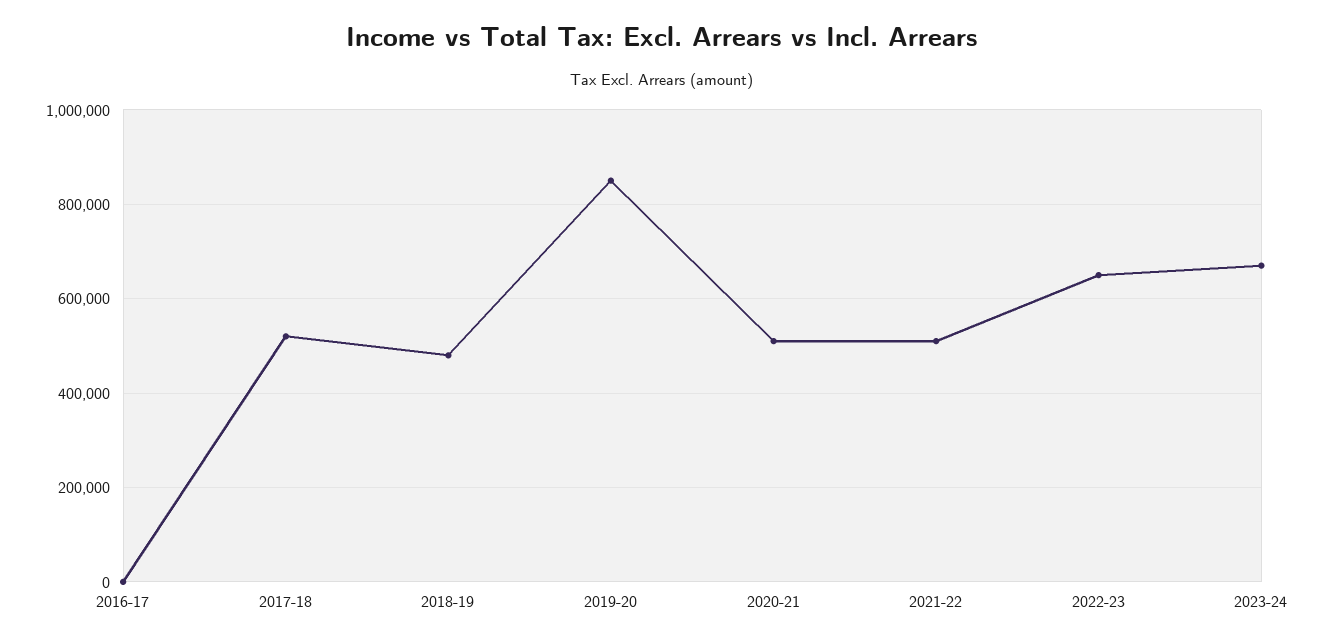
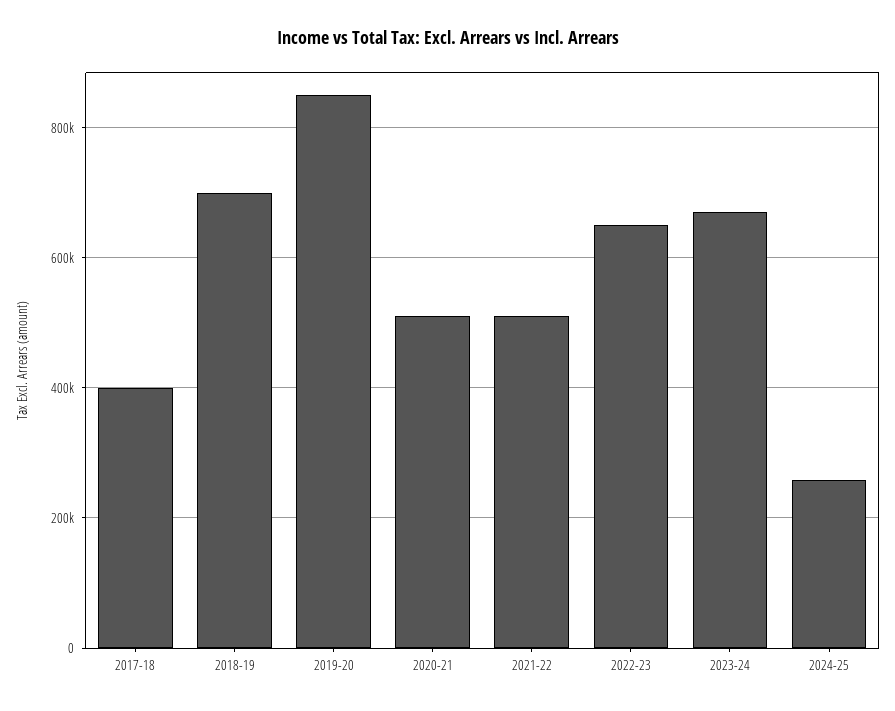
2016-17: 0 -> none
2017-18: 520000 -> 400000
2018-19: 480000 -> 700000
2024-25: none -> 260000

